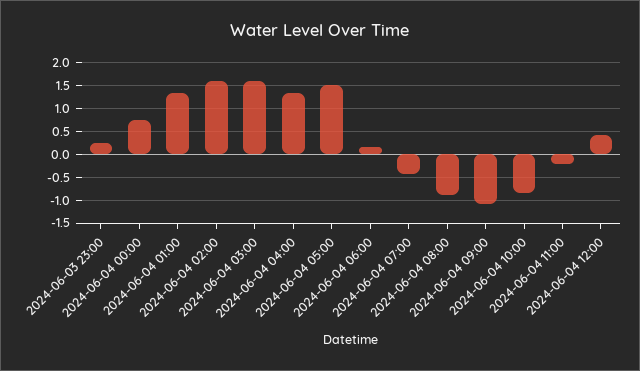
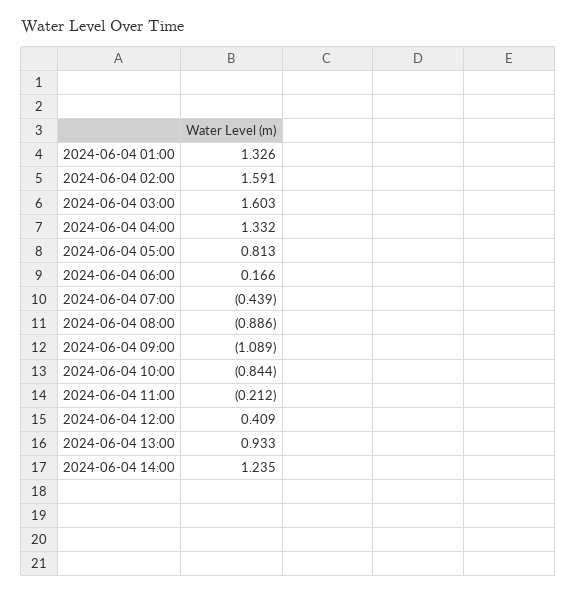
2024-06-03 23:00: 0.25 -> none
2024-06-04 00:00: 0.75 -> none
2024-06-04 05:00: 1.5 -> 0.813
2024-06-04 13:00: none -> 0.933
2024-06-04 14:00: none -> 1.235

